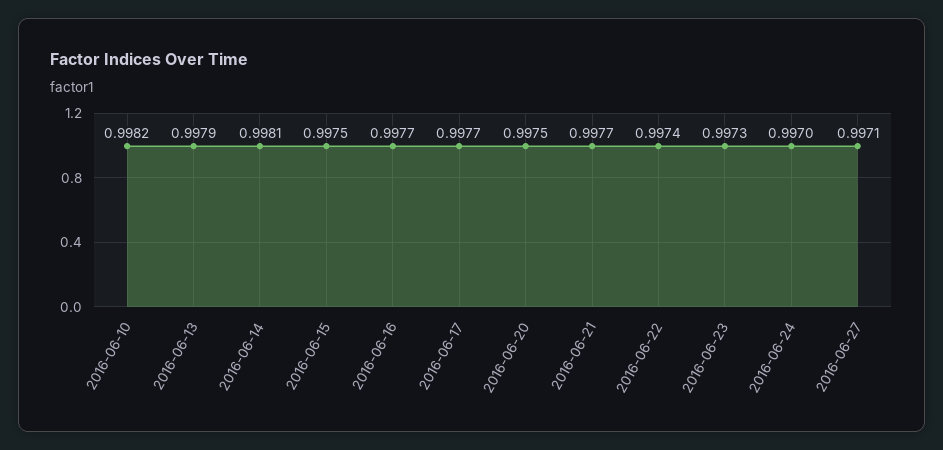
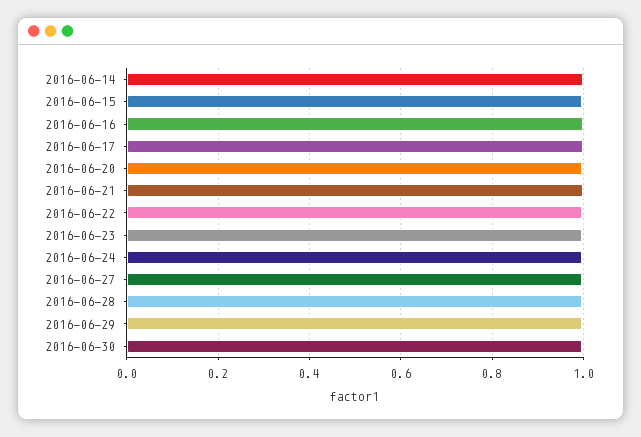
2016-06-10: 0.9982 -> none
2016-06-13: 0.9979 -> none
2016-06-28: none -> 1
2016-06-29: none -> 1
2016-06-30: none -> 1

